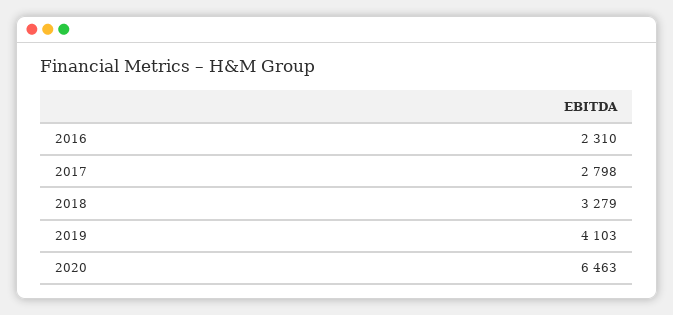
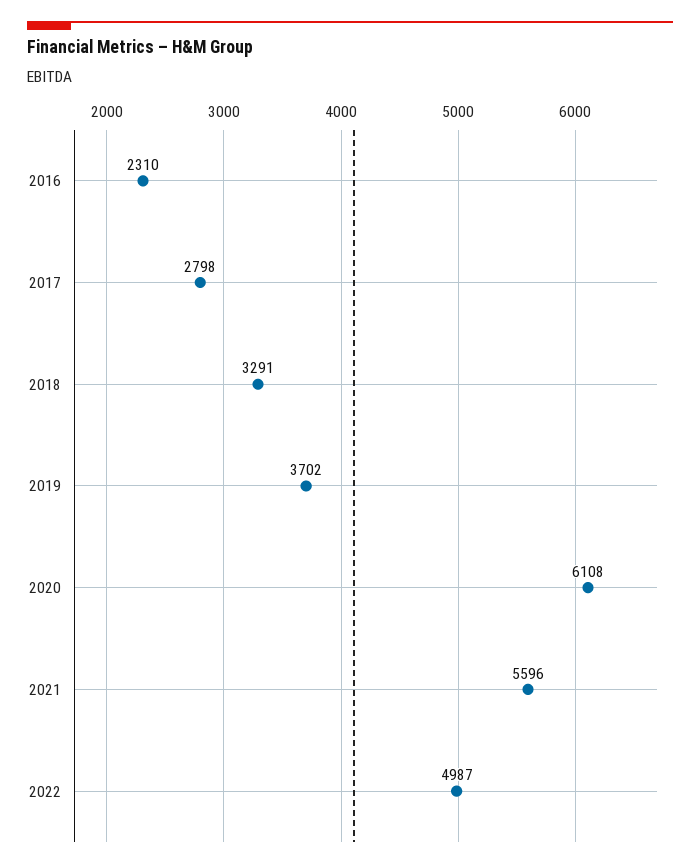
2018: 3279 -> 3291
2019: 4103 -> 3702
2020: 6463 -> 6108
2021: none -> 5596
2022: none -> 4987

